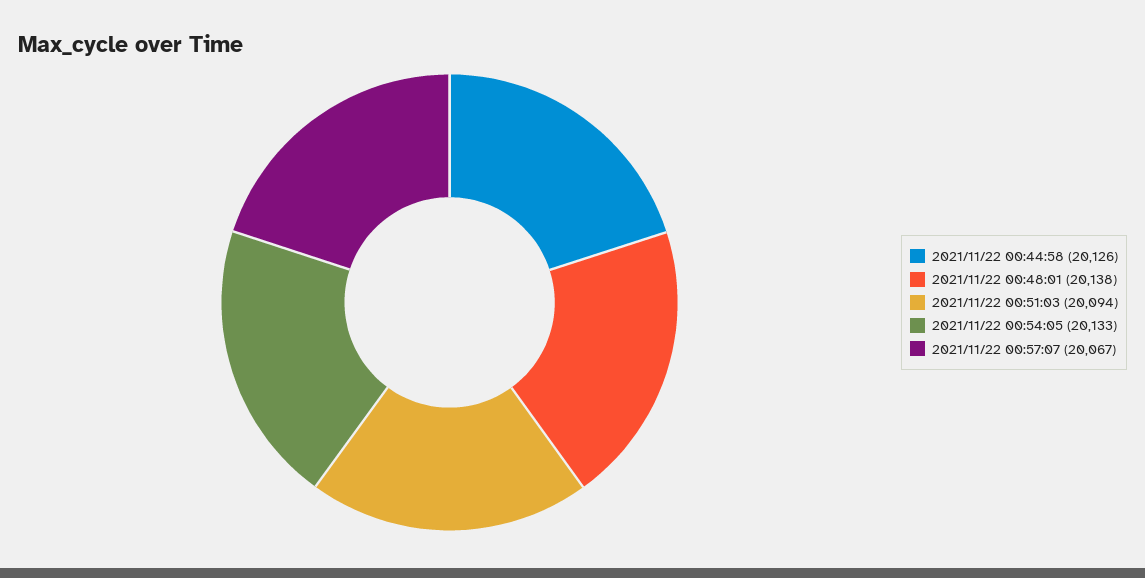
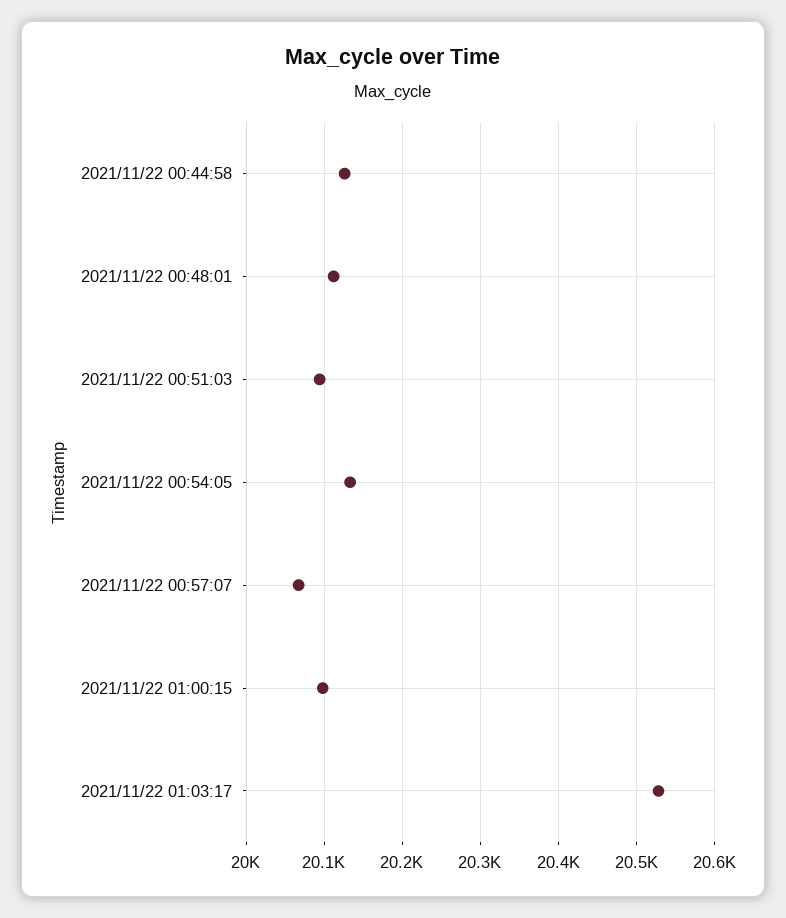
2021/11/22 00:48:01: 20138 -> 20110
2021/11/22 01:00:15: none -> 20100
2021/11/22 01:03:17: none -> 20530

